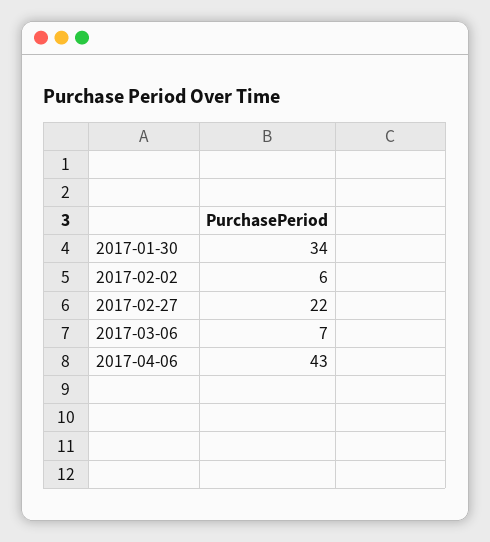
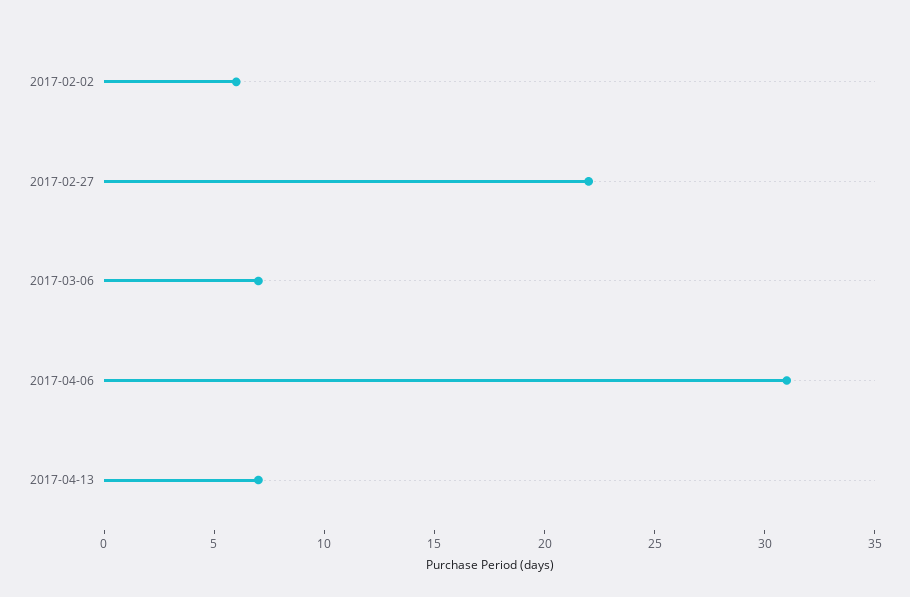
2017-01-30: 34 -> none
2017-04-06: 43 -> 31
2017-04-13: none -> 7

